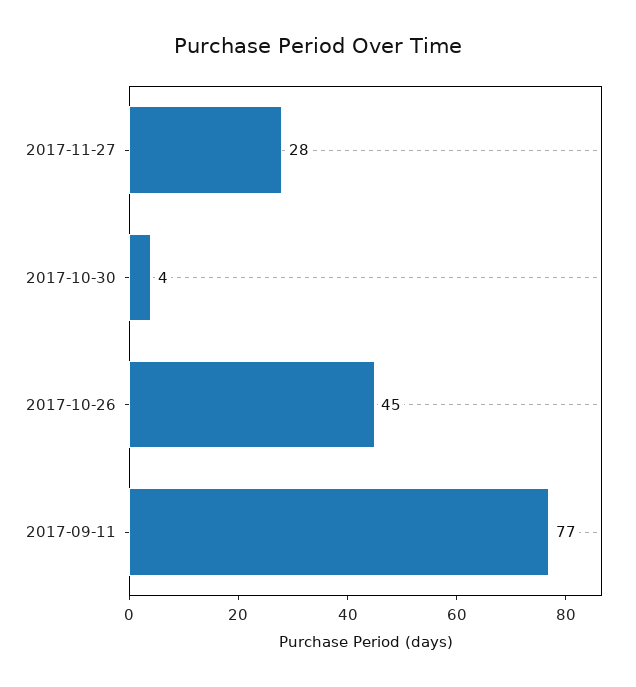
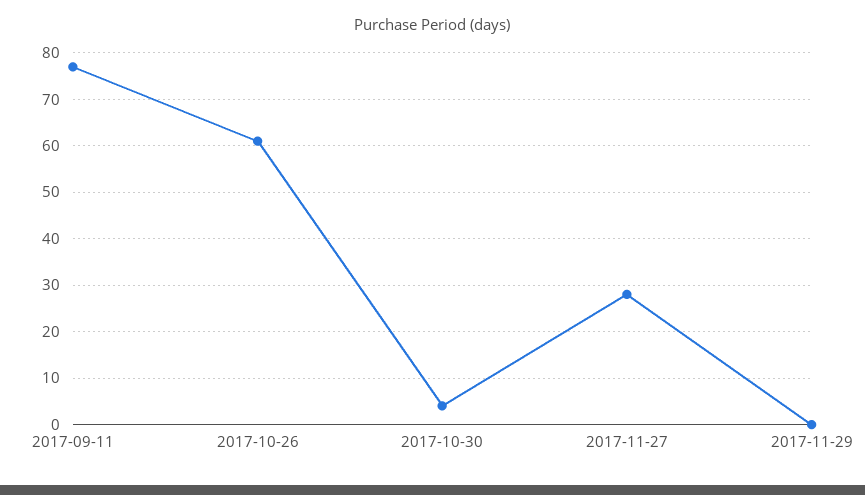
2017-10-26: 45 -> 60
2017-11-29: none -> 0

